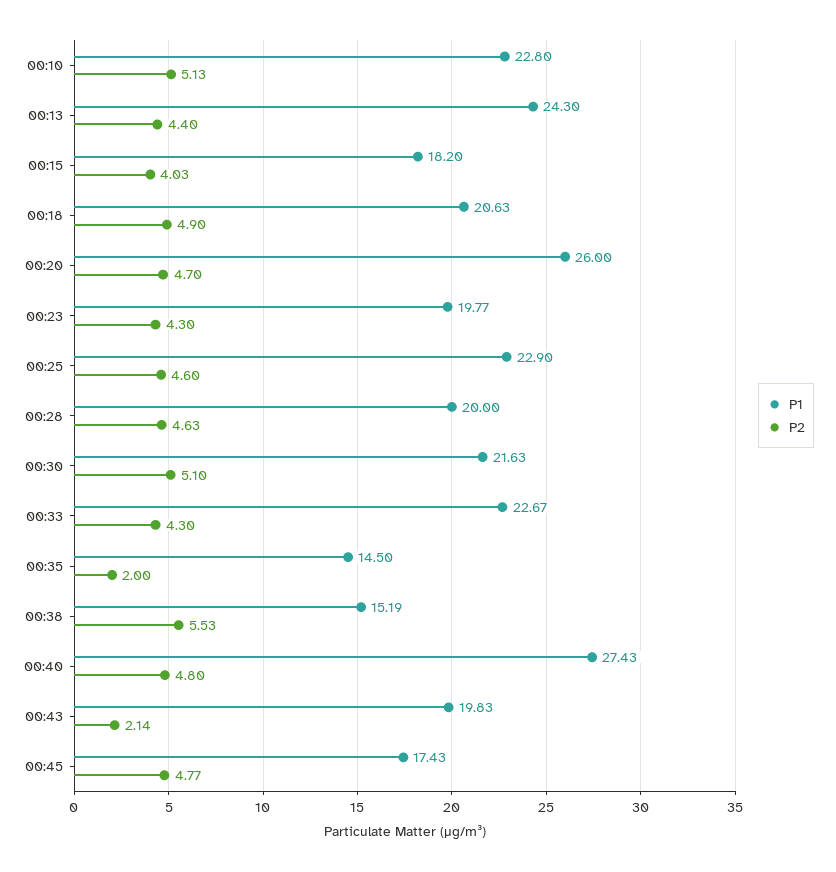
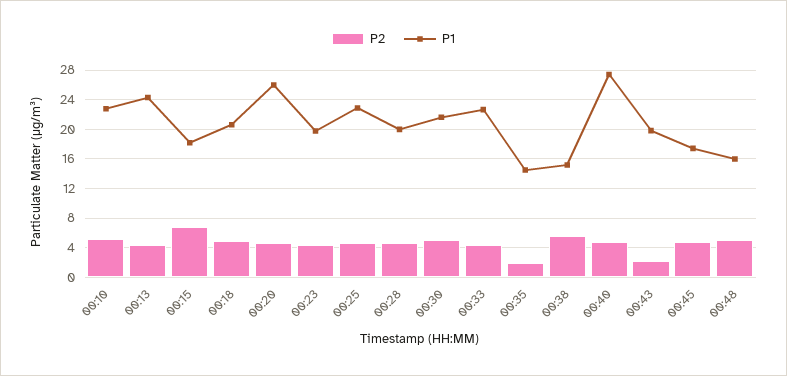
P2, 00:15: 4.03 -> 7
P2, 00:48: none -> 5
P1, 00:48: none -> 16

